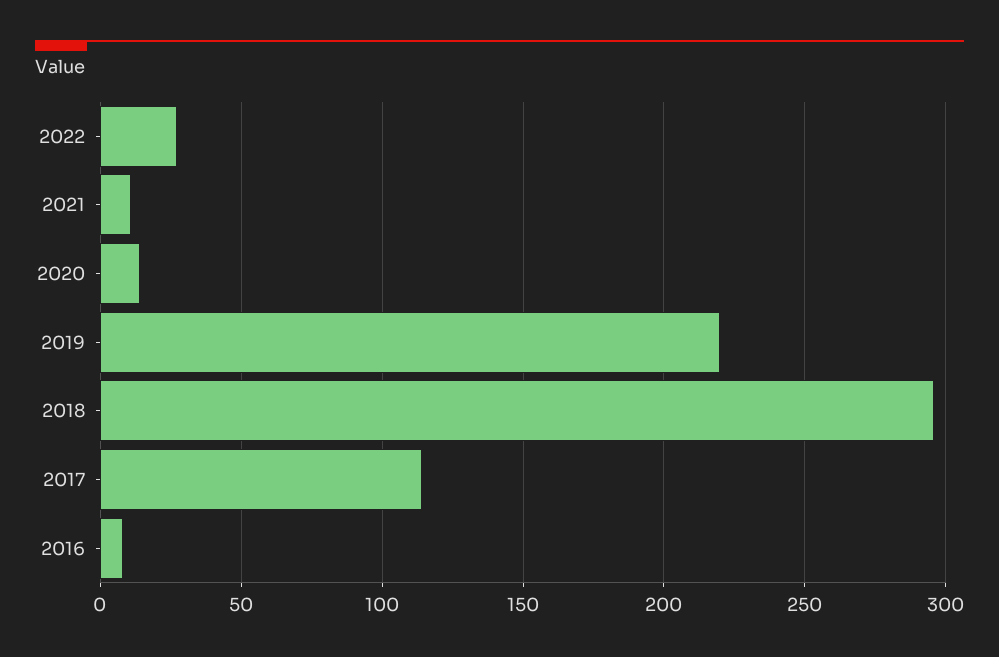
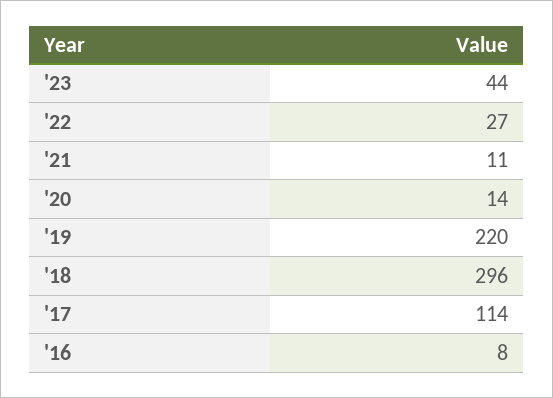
'23: none -> 44

